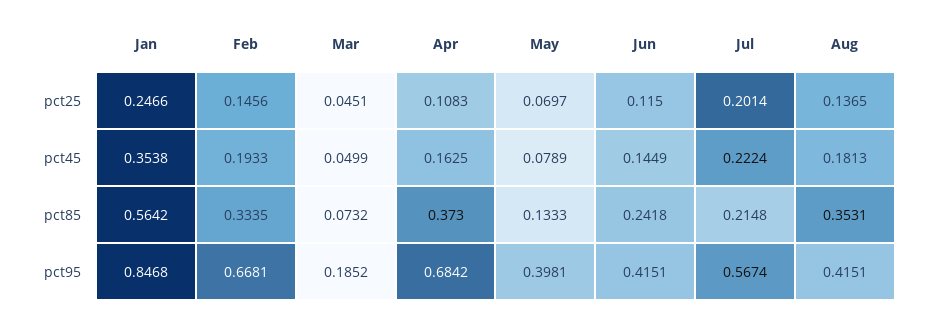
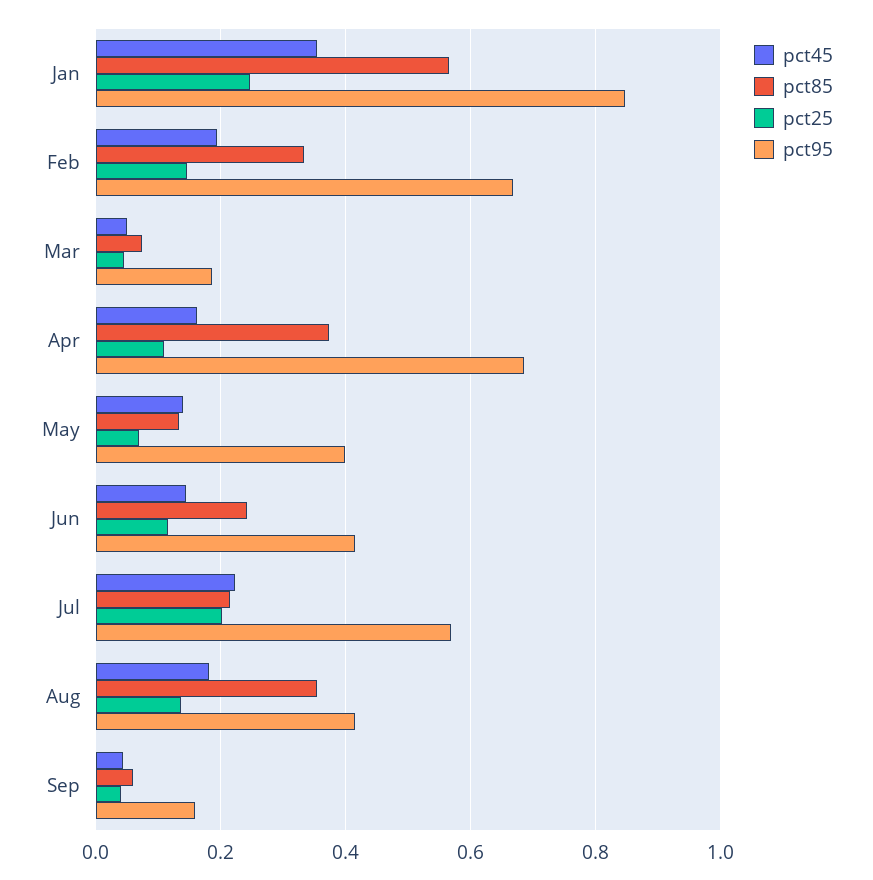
pct45, May: 0.0789 -> 0.14
pct45, Sep: none -> 0.04
pct85, Sep: none -> 0.06
pct25, Sep: none -> 0.04
pct95, Sep: none -> 0.16

